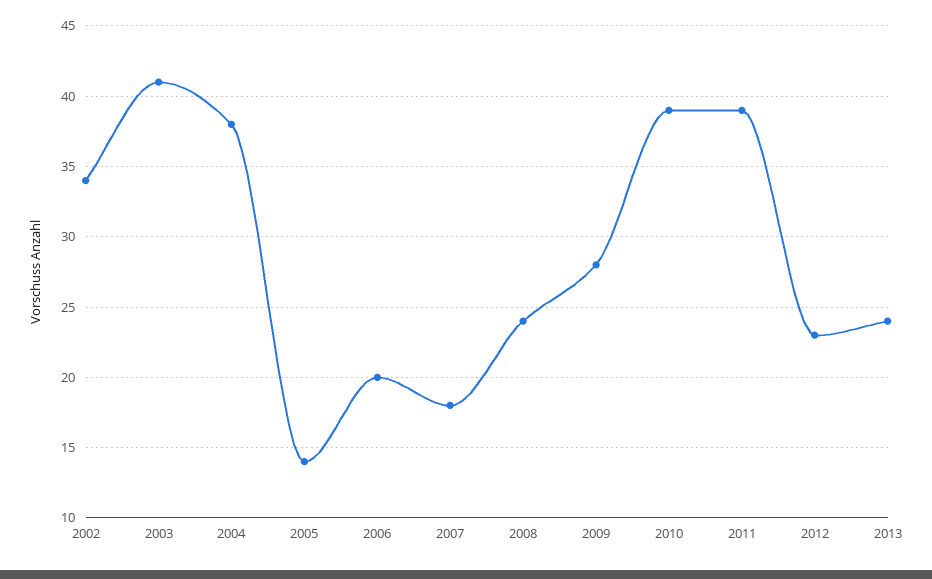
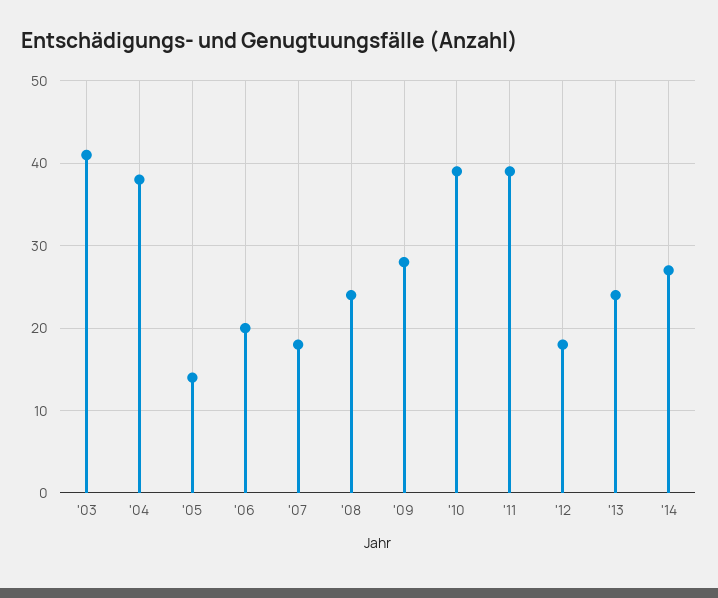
2002: 34 -> none
2012: 23 -> 18
'14: none -> 27

